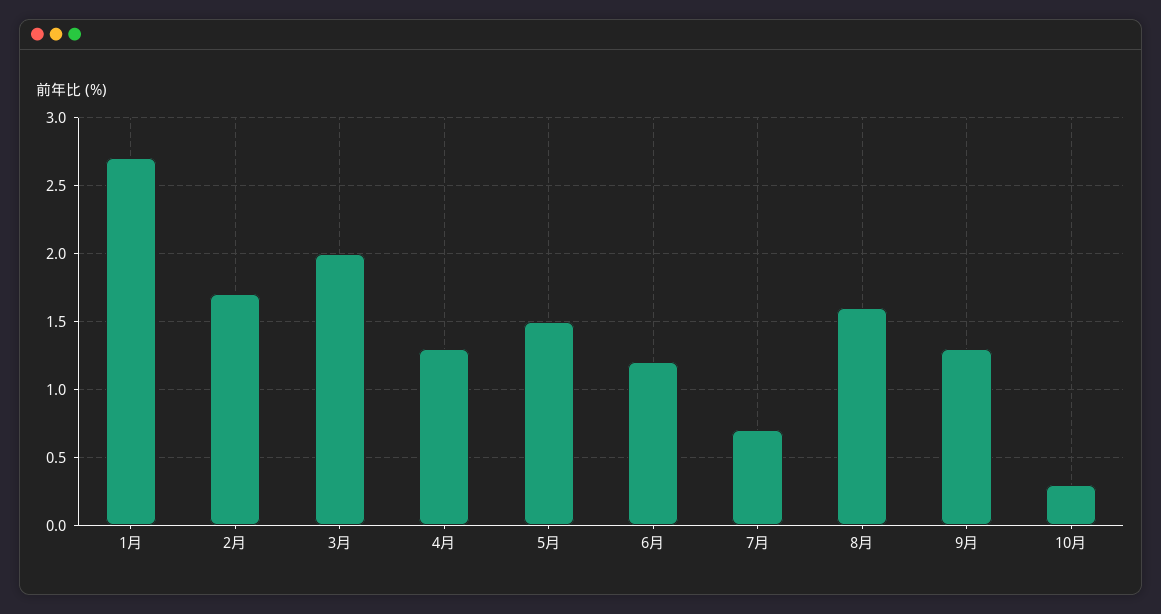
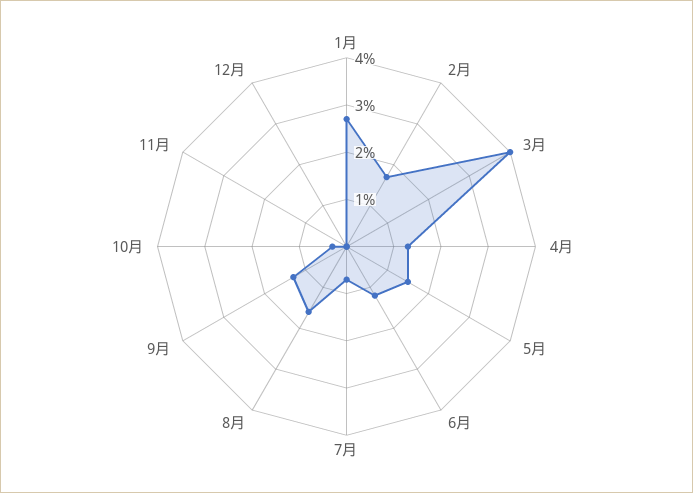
3月: 2 -> 4
11月: none -> 0
12月: none -> 0

